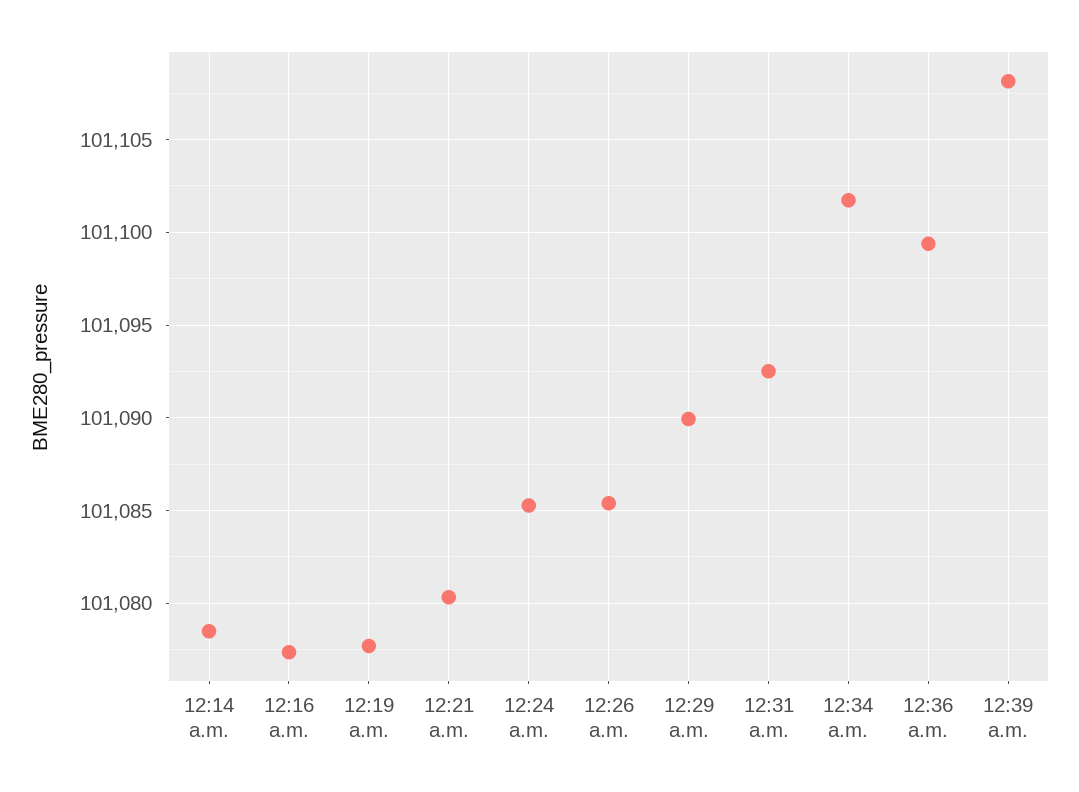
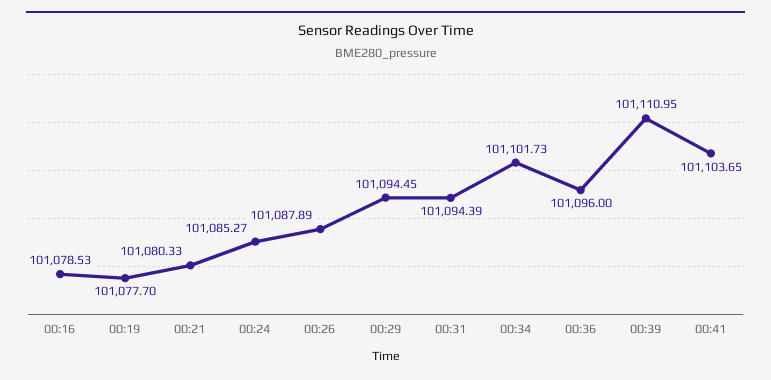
12:14 a.m.: 101078.5 -> none
12:16 a.m.: 101077.5 -> 101078.53
12:26 a.m.: 101085.5 -> 101087.89
12:29 a.m.: 101090 -> 101094.45
12:31 a.m.: 101092.5 -> 101094.39
12:36 a.m.: 101099.5 -> 101096
12:39 a.m.: 101108 -> 101110.95
00:41: none -> 101103.65

